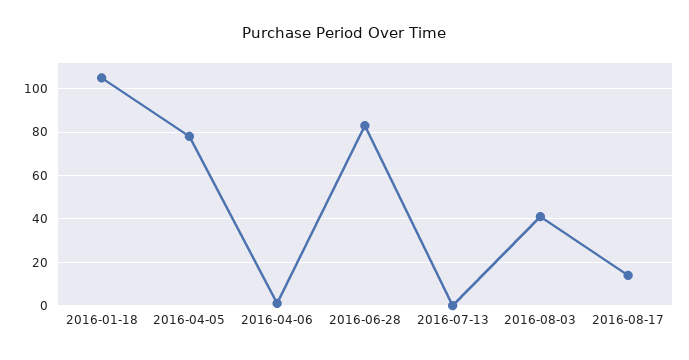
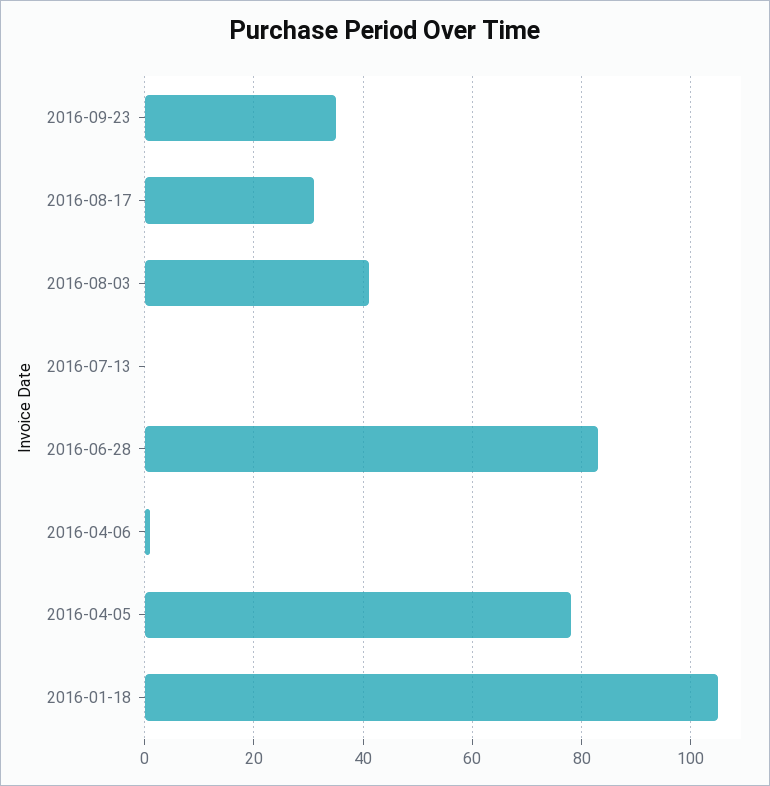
2016-08-17: 15 -> 30
2016-09-23: none -> 35

